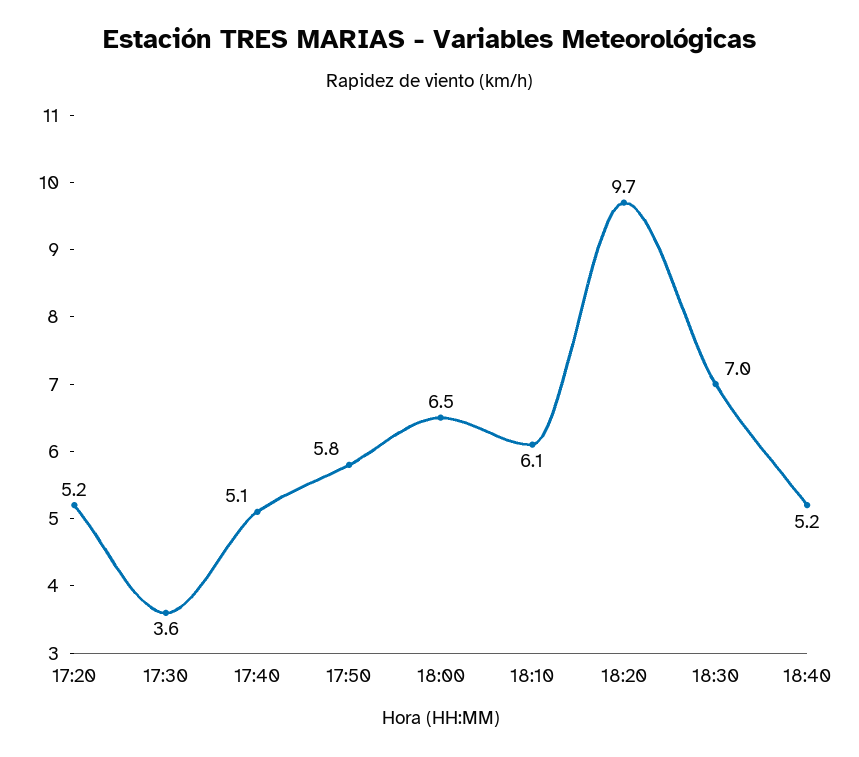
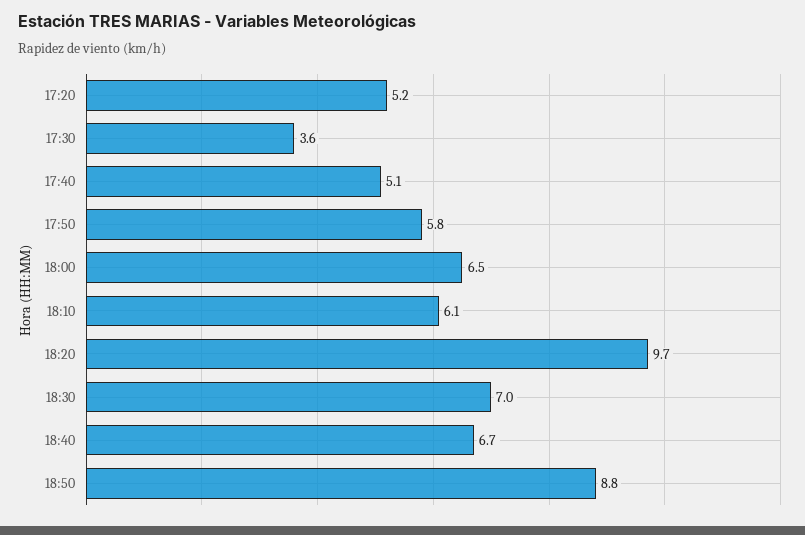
18:40: 5.2 -> 6.7
18:50: none -> 8.8

